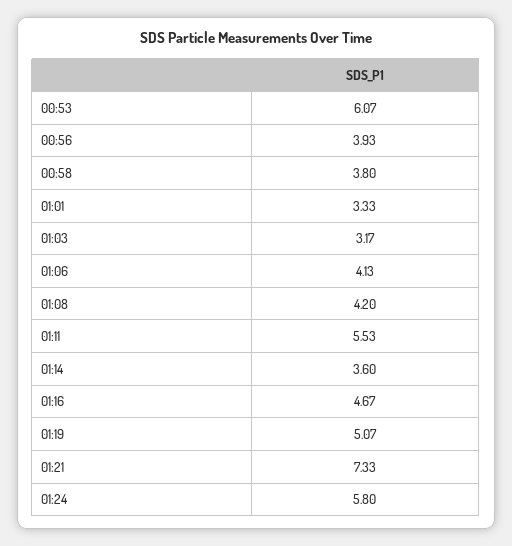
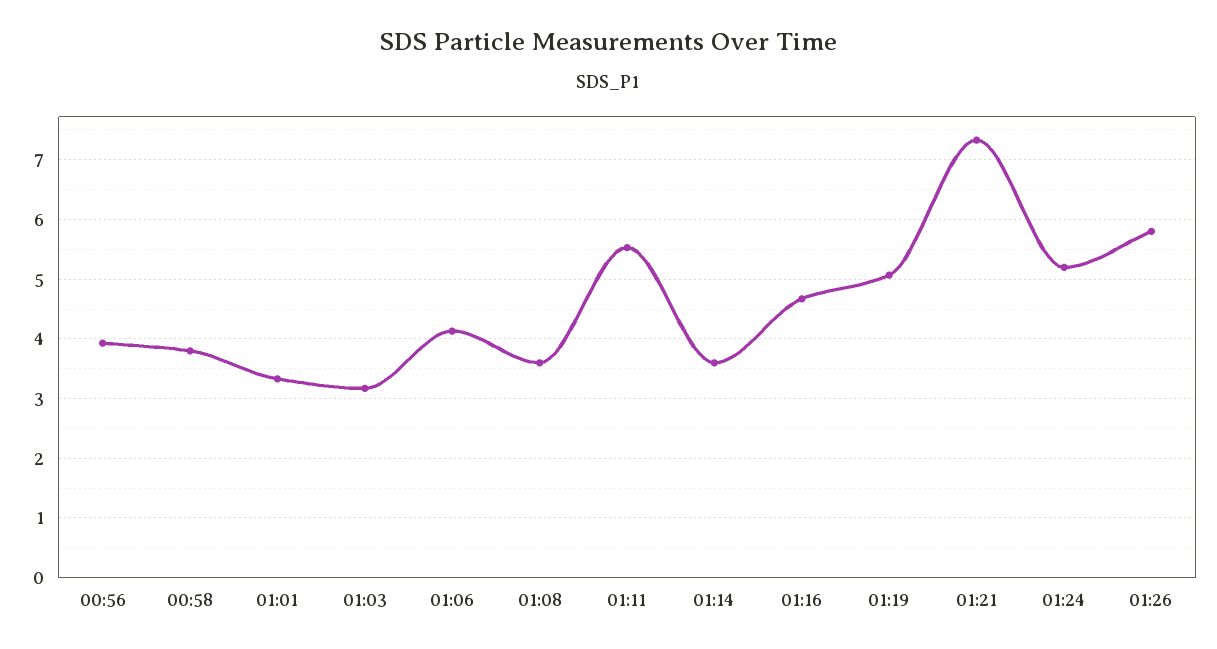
00:53: 6.07 -> none
01:08: 4.2 -> 3.6
01:24: 5.8 -> 5.2
01:26: none -> 5.8

